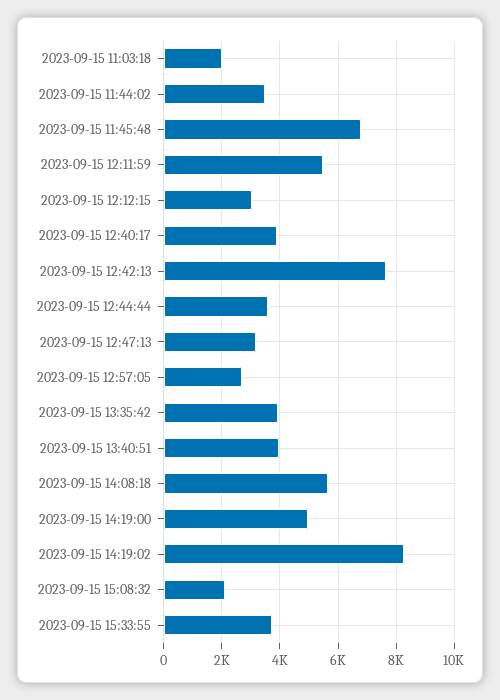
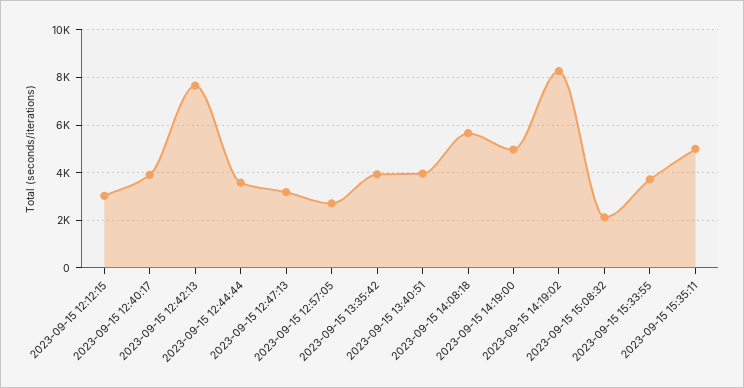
2023-09-15 11:03:18: 2000 -> none
2023-09-15 11:44:02: 3500 -> none
2023-09-15 11:45:48: 6750 -> none
2023-09-15 12:11:59: 5500 -> none
2023-09-15 15:35:11: none -> 5000

